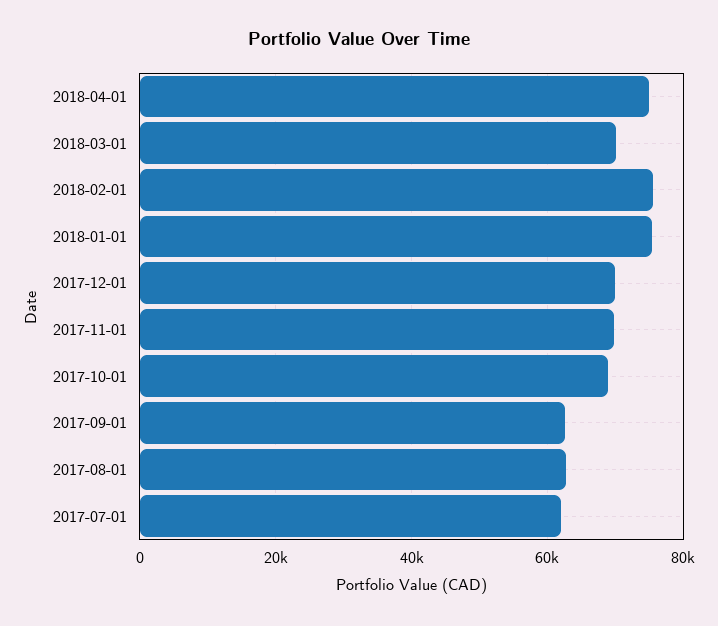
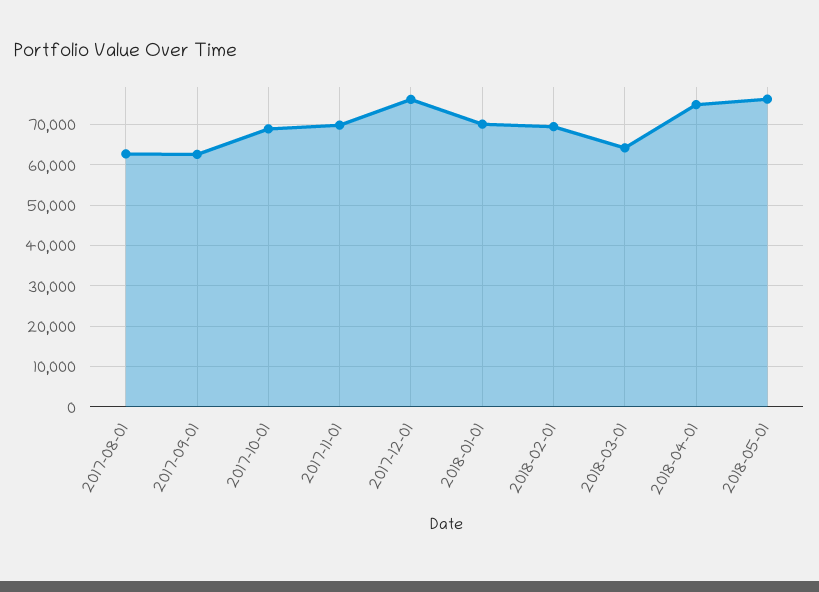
2018-03-01: 70000 -> 64000
2018-02-01: 76000 -> 70000
2018-01-01: 76000 -> 70000
2017-12-01: 70000 -> 76000
2017-07-01: 62000 -> none
2018-05-01: none -> 76000

